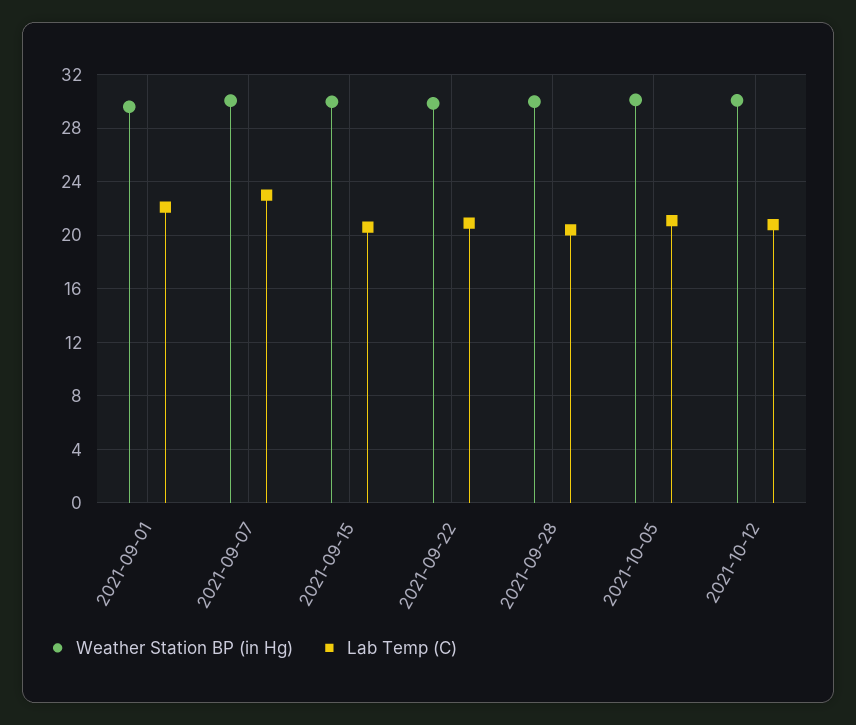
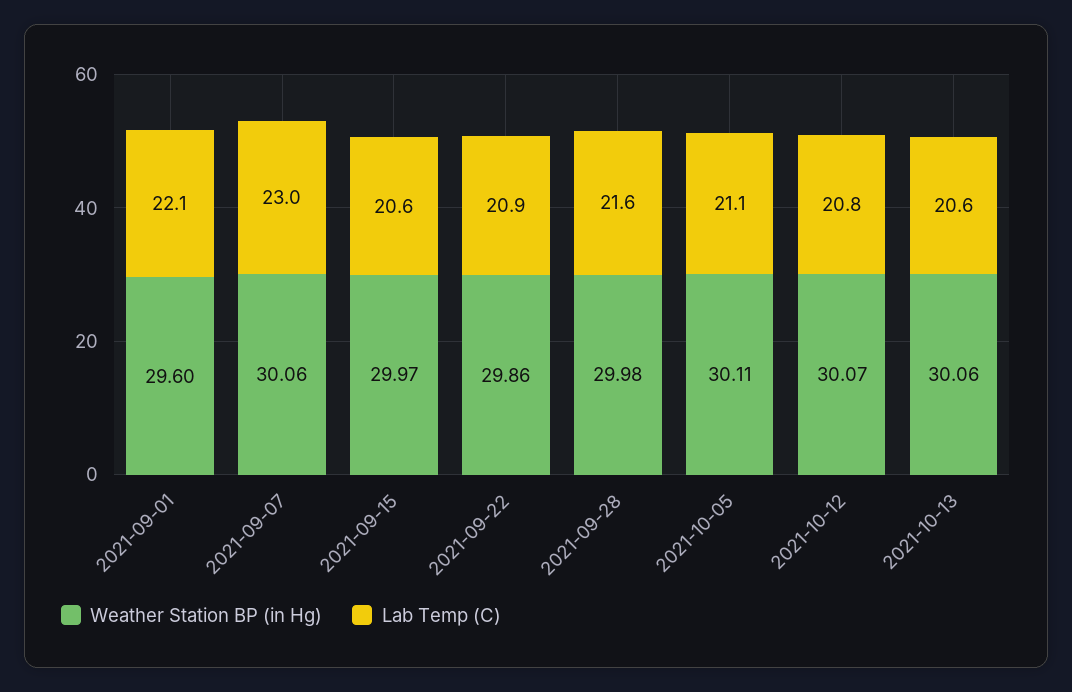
Lab Temp (C), 2021-09-28: 20.5 -> 21.6
Weather Station BP (in Hg), 2021-10-13: none -> 30.06
Lab Temp (C), 2021-10-13: none -> 20.6

